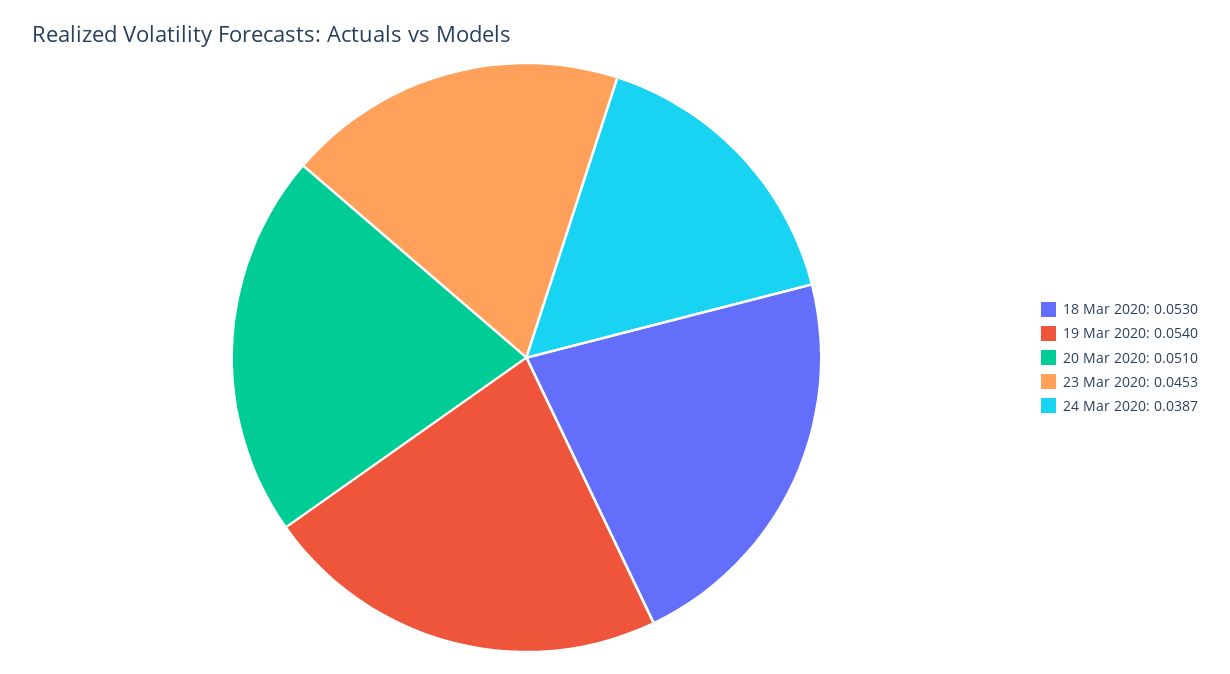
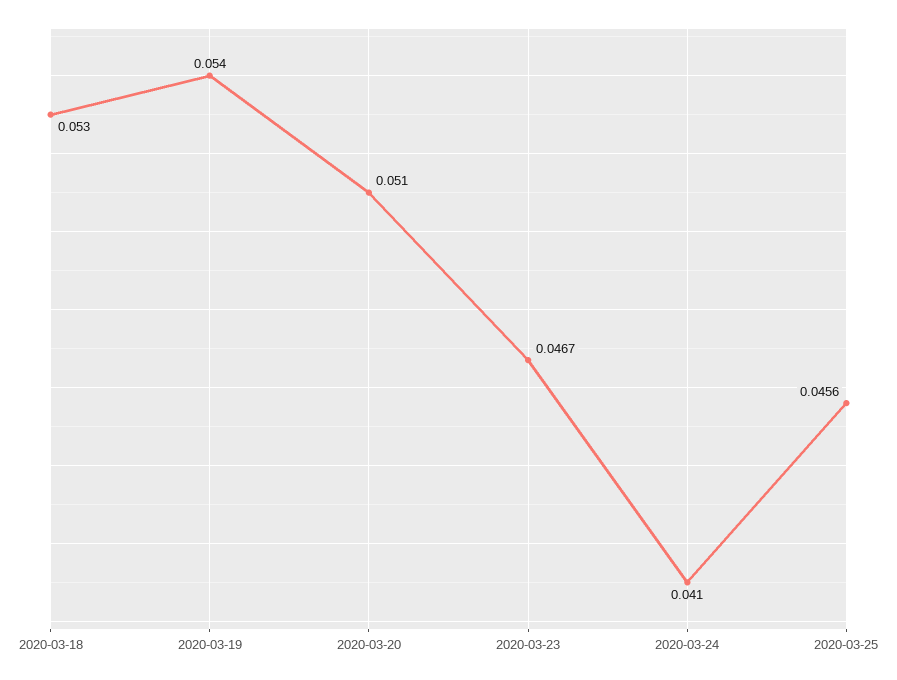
23 Mar 2020: 0.0453 -> 0.0467
24 Mar 2020: 0.0387 -> 0.041
2020-03-25: none -> 0.0456

